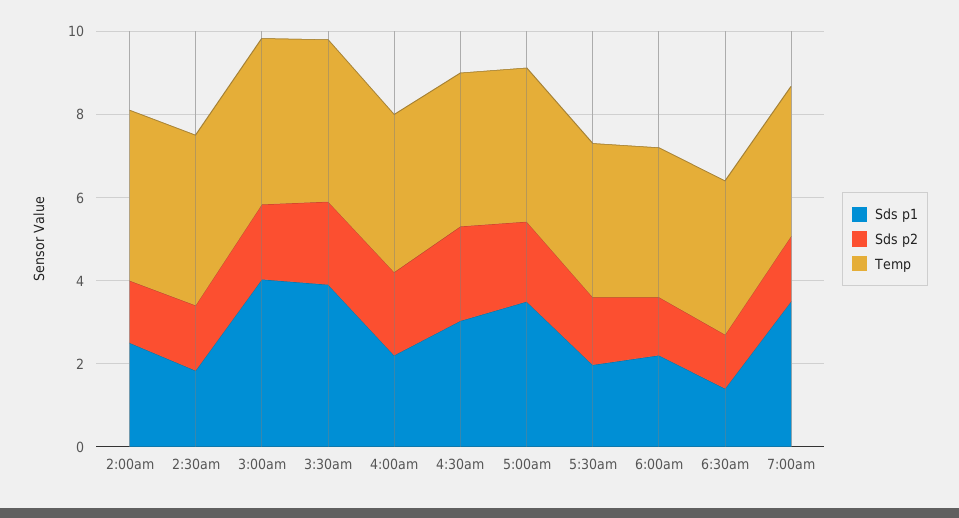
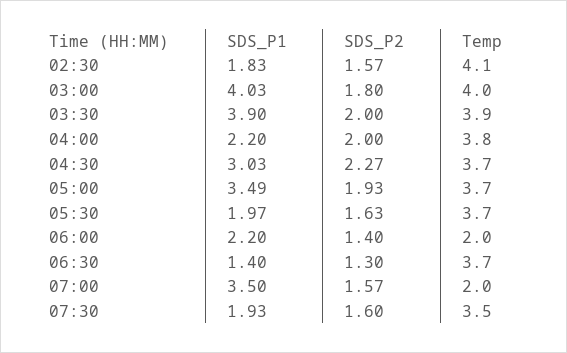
Sds p1, 2:00am: 2.5 -> none
Sds p2, 2:00am: 1.5 -> none
Temp, 2:00am: 4 -> none
Temp, 6:00am: 3.5 -> 2
Temp, 7:00am: 3.5 -> 2
Sds p1, 07:30: none -> 1.93
Sds p2, 07:30: none -> 1.6
Temp, 07:30: none -> 3.5

